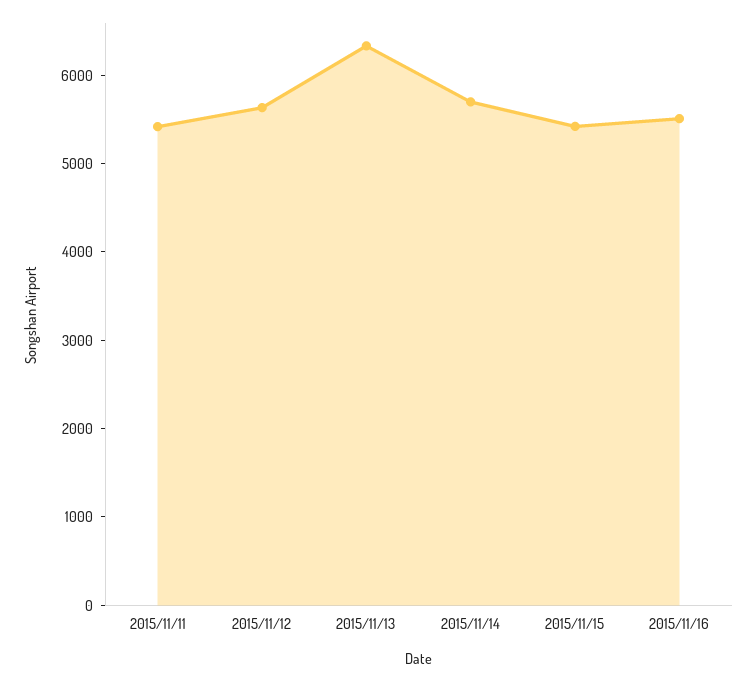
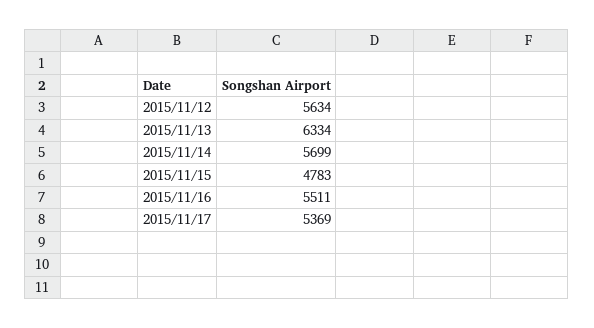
2015/11/11: 5400 -> none
2015/11/15: 5400 -> 4783
2015/11/17: none -> 5369

